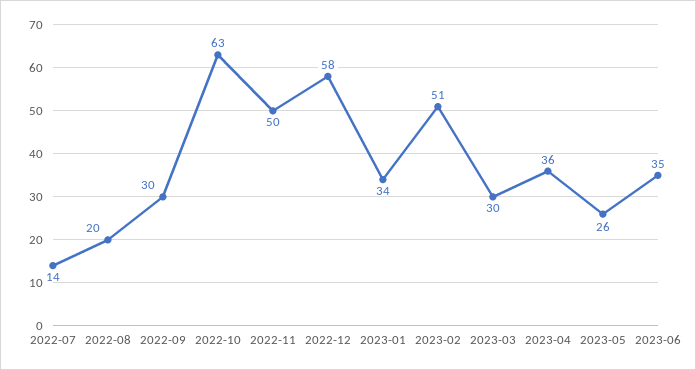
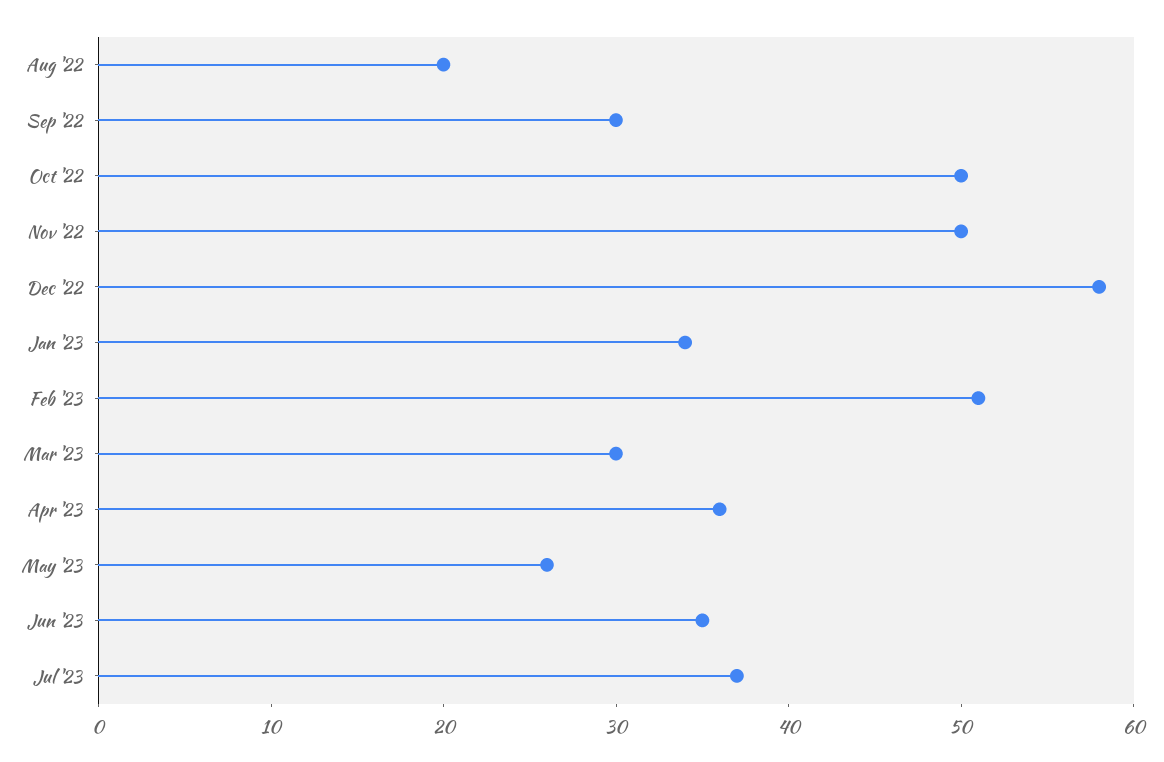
2022-07: 14 -> none
2022-10: 63 -> 50
Jul '23: none -> 37

